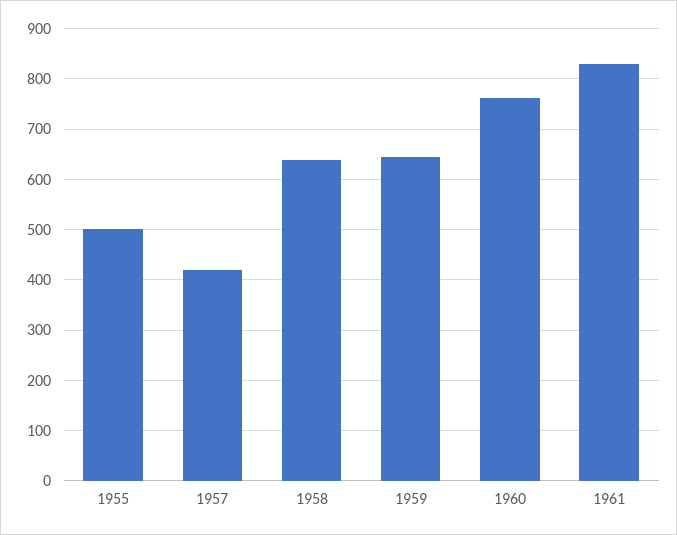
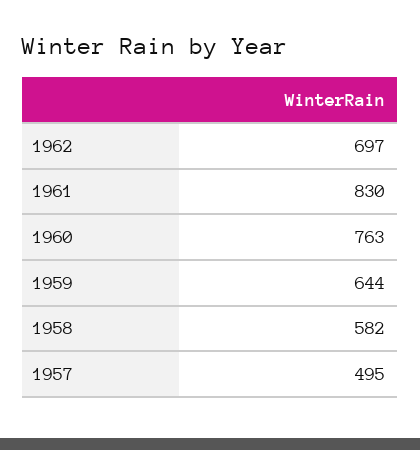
1955: 500 -> none
1957: 420 -> 495
1958: 640 -> 582
1962: none -> 697

